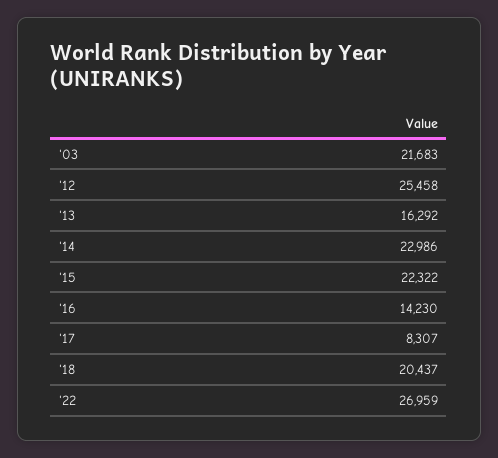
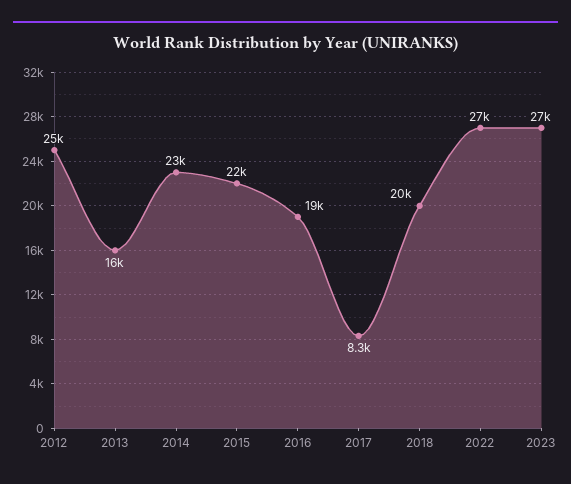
'03: 21683 -> none
'16: 14230 -> 19000
2023: none -> 27000

